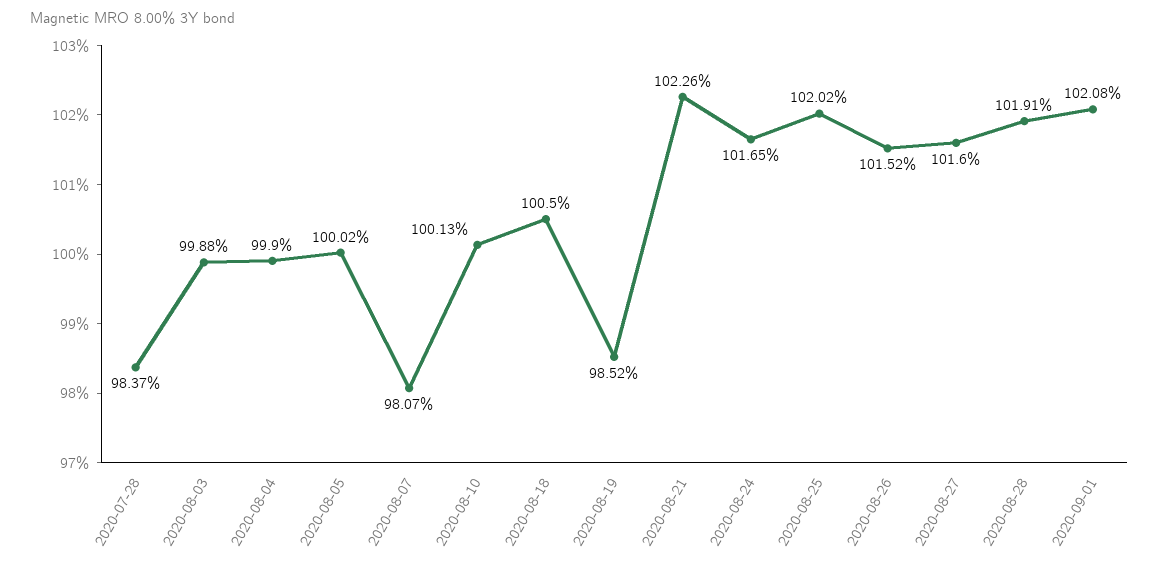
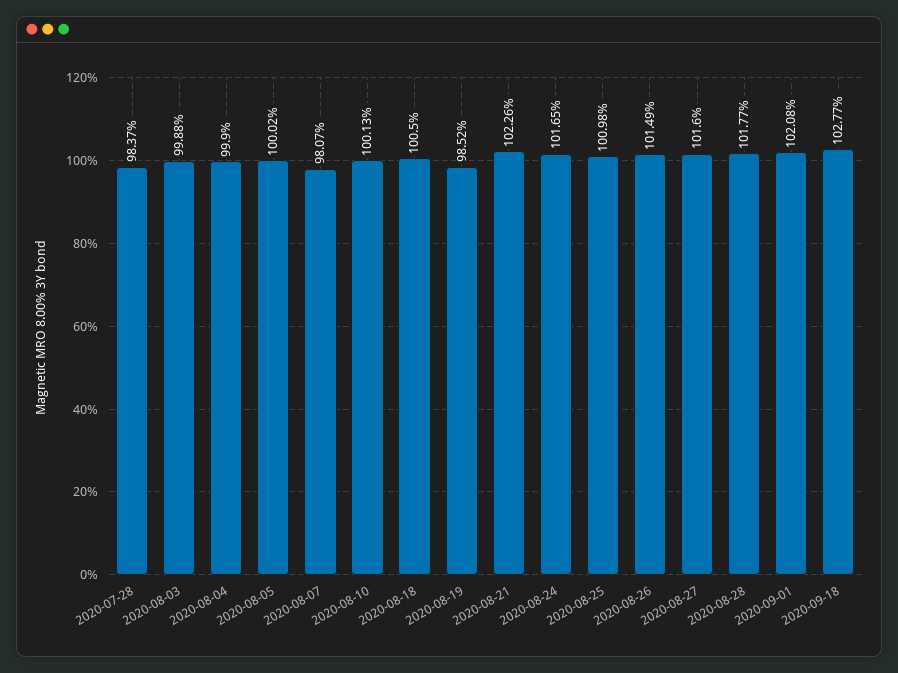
2020-08-25: 102.02 -> 100.98
2020-08-26: 101.52 -> 101.49
2020-08-28: 101.91 -> 101.77
2020-09-18: none -> 102.77

